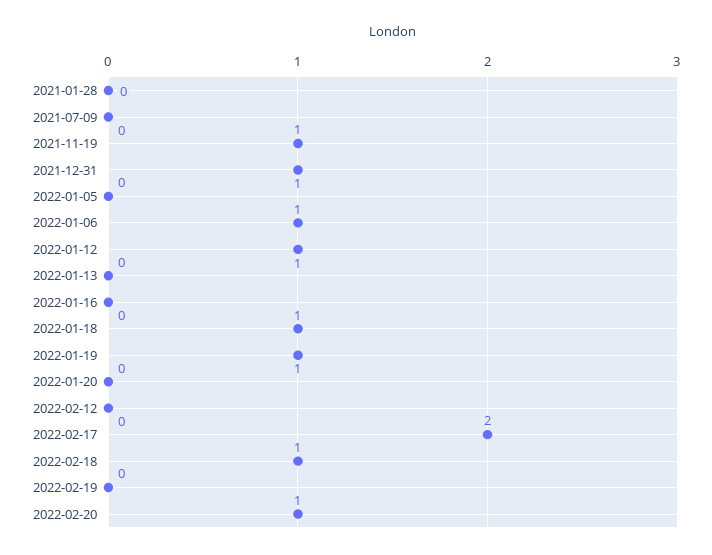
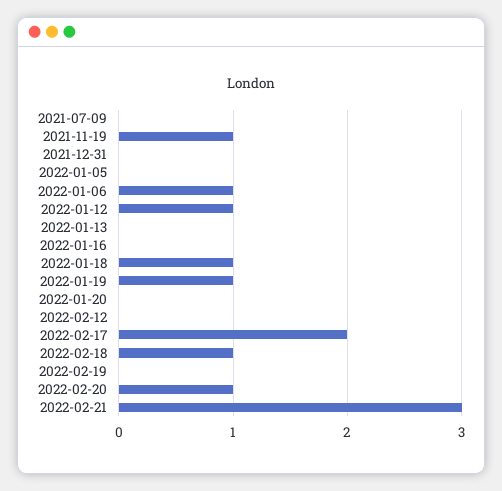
2021-01-28: 0 -> none
2021-12-31: 1 -> 0
2022-02-21: none -> 3

